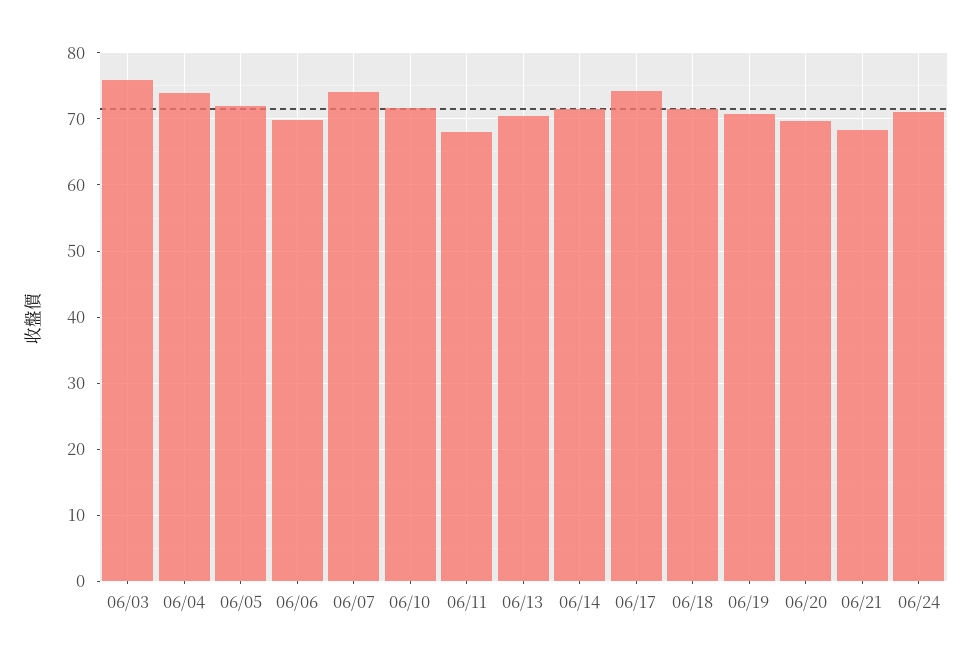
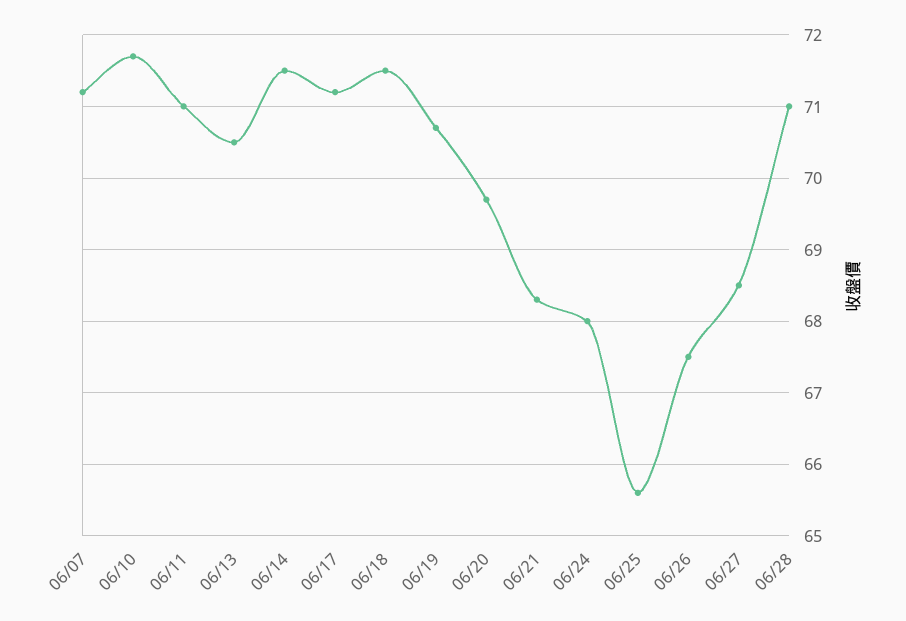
06/03: 76 -> none
06/04: 74 -> none
06/05: 72 -> none
06/06: 70 -> none
06/07: 74 -> 71.2
06/11: 68 -> 71
06/17: 74 -> 71.2
06/24: 71 -> 68
06/25: none -> 65.6
06/26: none -> 67.5
06/27: none -> 68.5
06/28: none -> 71

